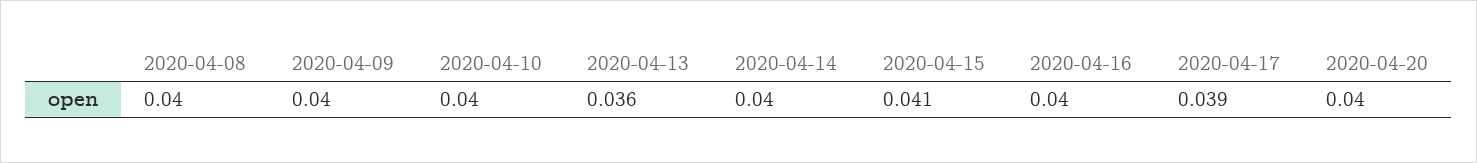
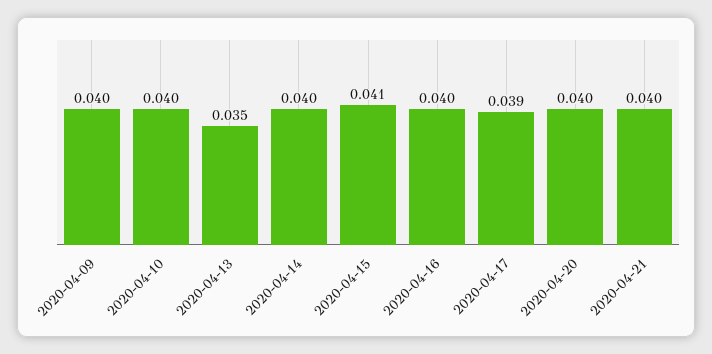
2020-04-08: 0.04 -> none
2020-04-13: 0.036 -> 0.035
2020-04-21: none -> 0.04

